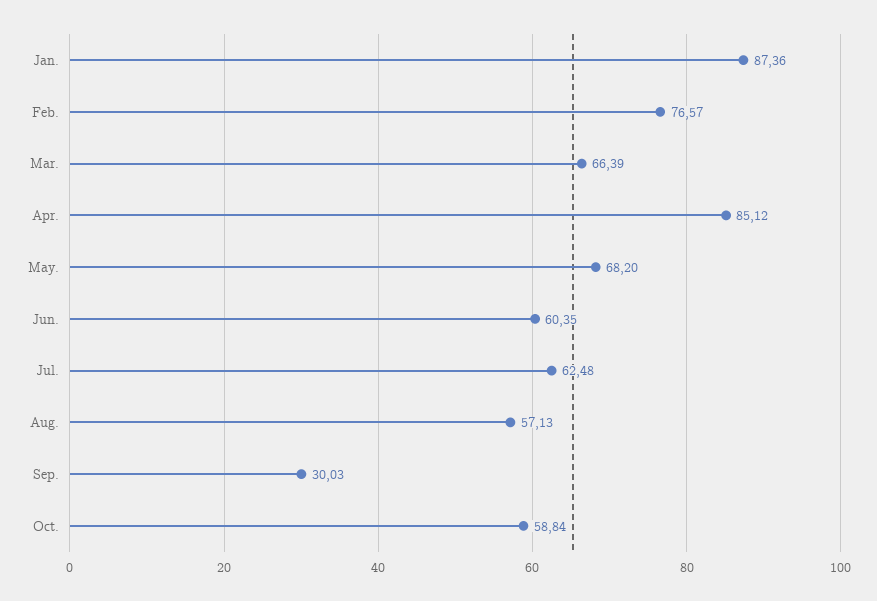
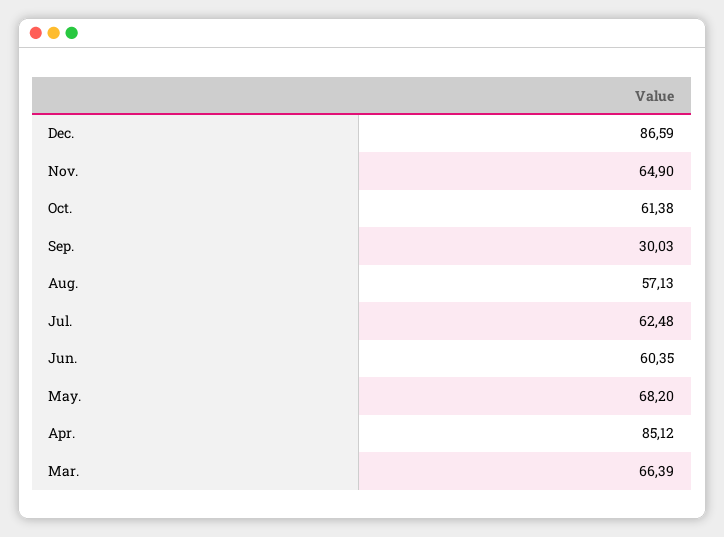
Jan.: 87.36 -> none
Feb.: 76.57 -> none
Oct.: 58.84 -> 61.38
Dec.: none -> 86.59
Nov.: none -> 64.9

